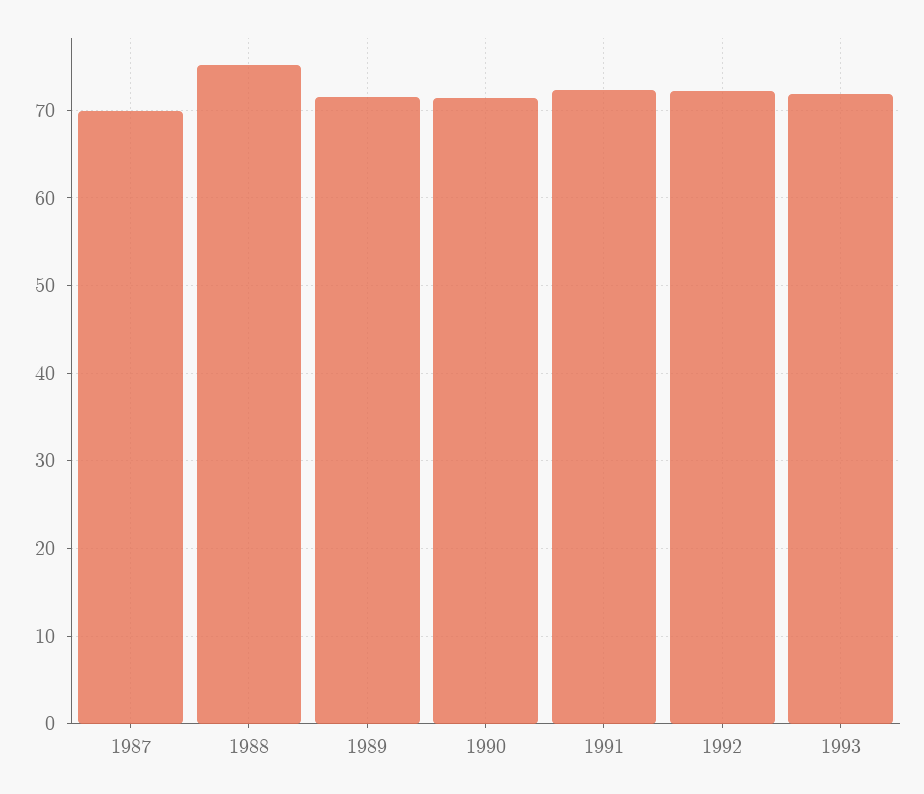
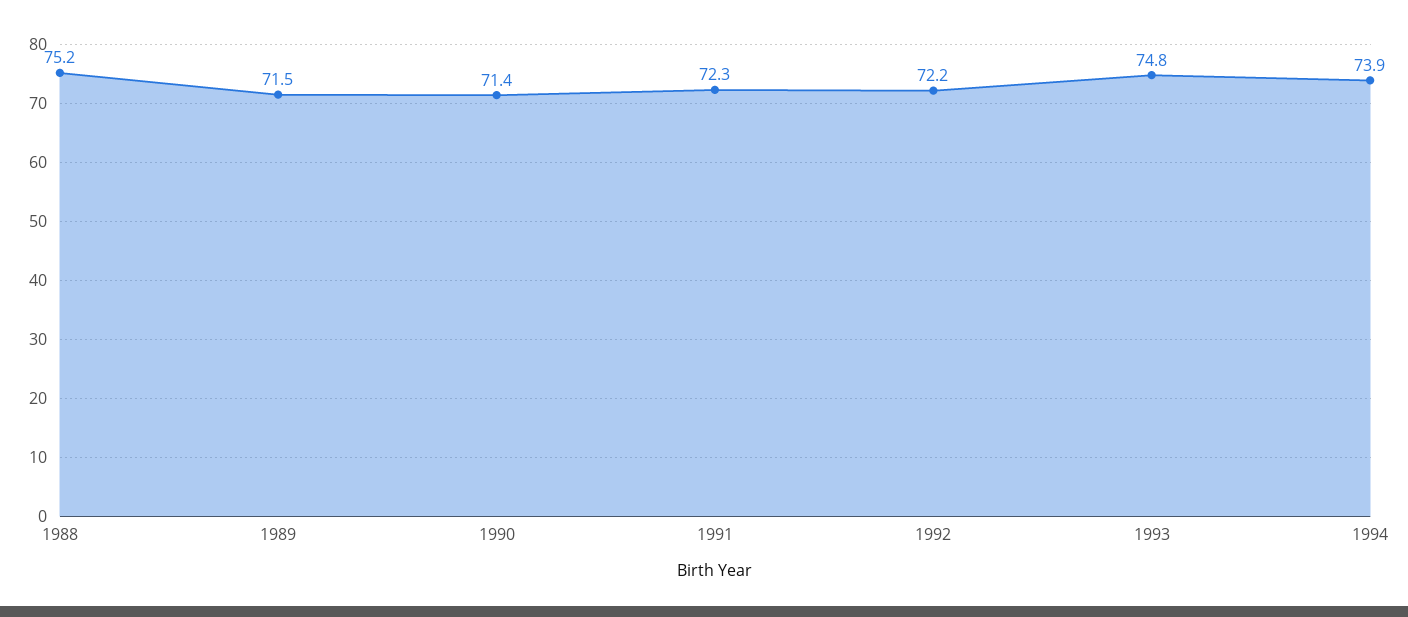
1987: 70 -> none
1993: 72 -> 74.8
1994: none -> 73.9

